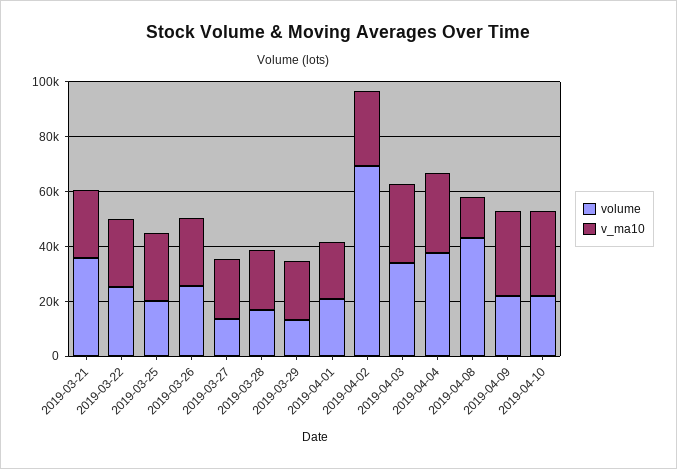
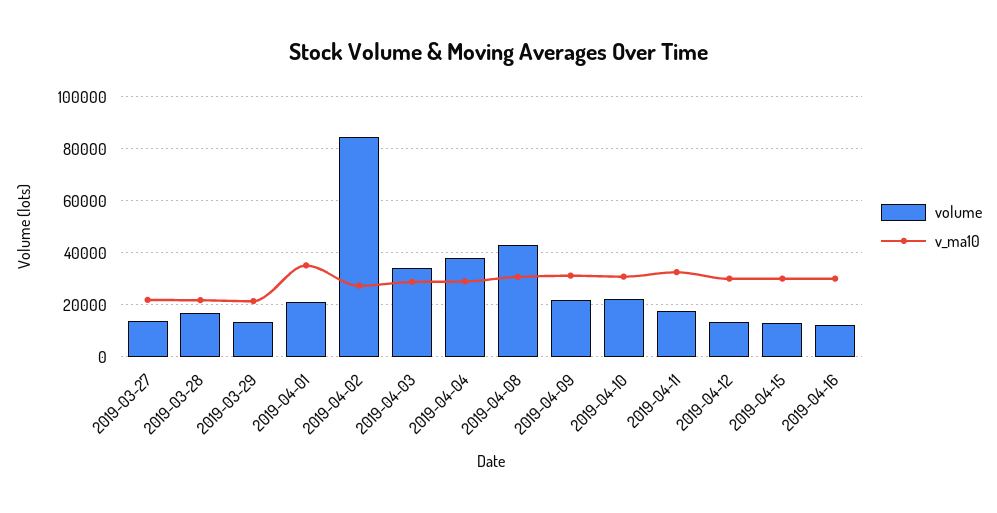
volume, 2019-03-21: 35000 -> none
v_ma10, 2019-03-21: 25000 -> none
volume, 2019-03-22: 25000 -> none
v_ma10, 2019-03-22: 25000 -> none
volume, 2019-03-25: 20000 -> none
v_ma10, 2019-03-25: 25000 -> none
volume, 2019-03-26: 25000 -> none
v_ma10, 2019-03-26: 25000 -> none
v_ma10, 2019-04-01: 20000 -> 35000
volume, 2019-04-02: 70000 -> 85000
v_ma10, 2019-04-08: 15000 -> 30000
volume, 2019-04-11: none -> 17500
v_ma10, 2019-04-11: none -> 32500
volume, 2019-04-12: none -> 12500
v_ma10, 2019-04-12: none -> 30000
volume, 2019-04-15: none -> 12500
v_ma10, 2019-04-15: none -> 30000
volume, 2019-04-16: none -> 12500
v_ma10, 2019-04-16: none -> 30000

